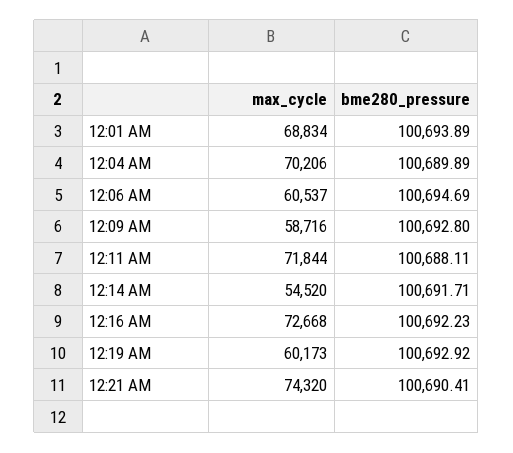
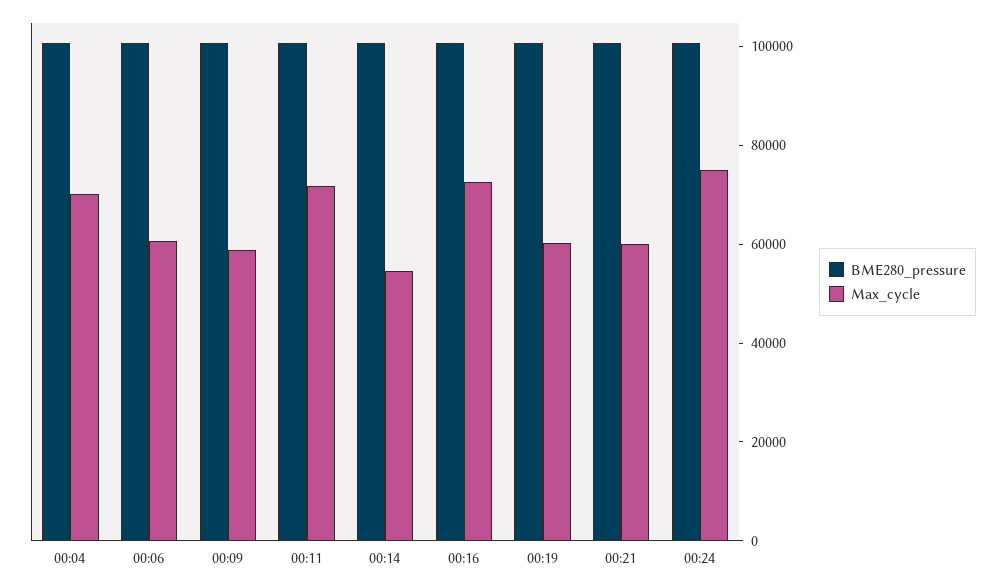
max_cycle, 12:01 AM: 68834 -> none
bme280_pressure, 12:01 AM: 100693.89 -> none
max_cycle, 12:21 AM: 74320 -> 60000
bme280_pressure, 00:24: none -> 100000
max_cycle, 00:24: none -> 75000

